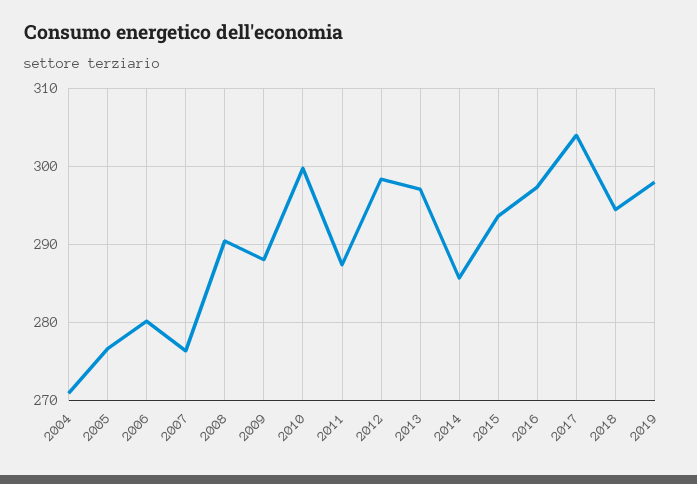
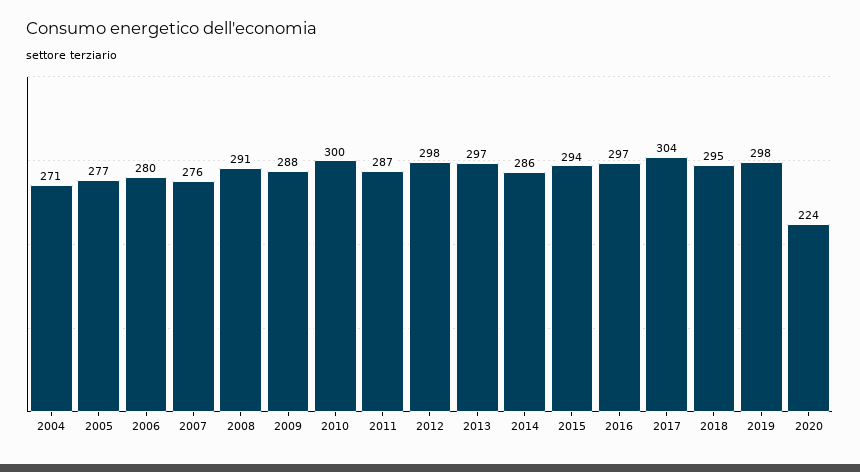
2020: none -> 224

